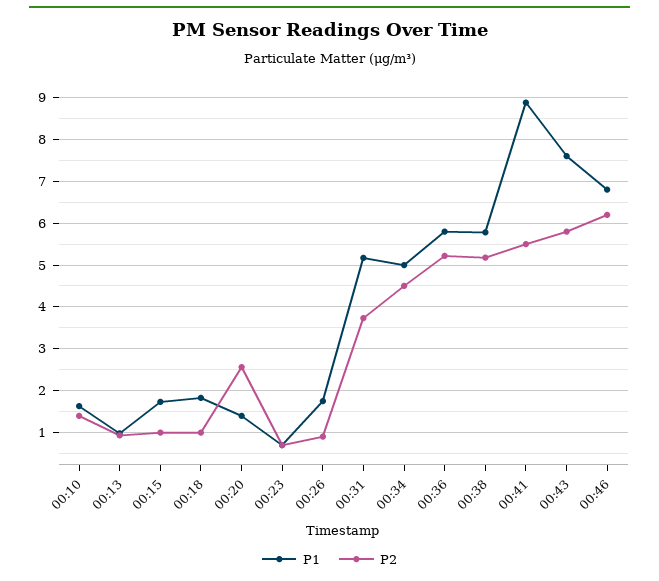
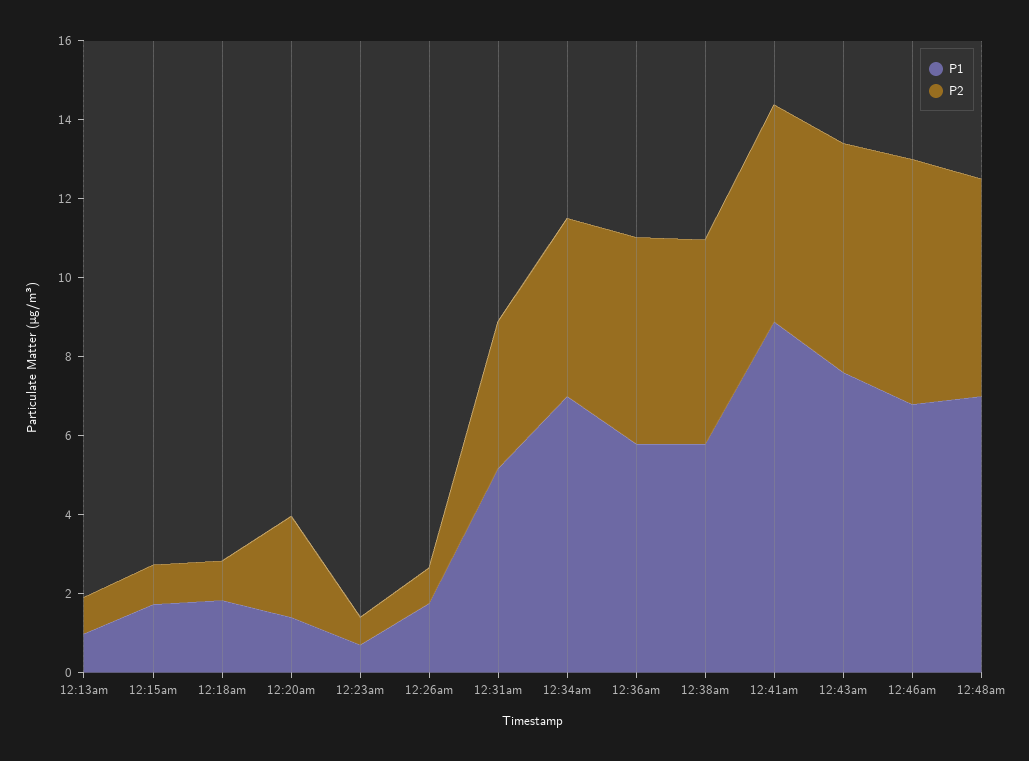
P1, 00:10: 1.6 -> none
P2, 00:10: 1.4 -> none
P1, 00:34: 5 -> 7
P1, 12:48am: none -> 7
P2, 12:48am: none -> 5.5

